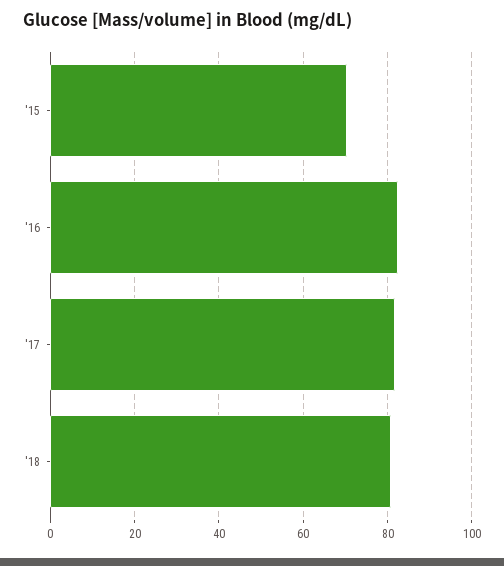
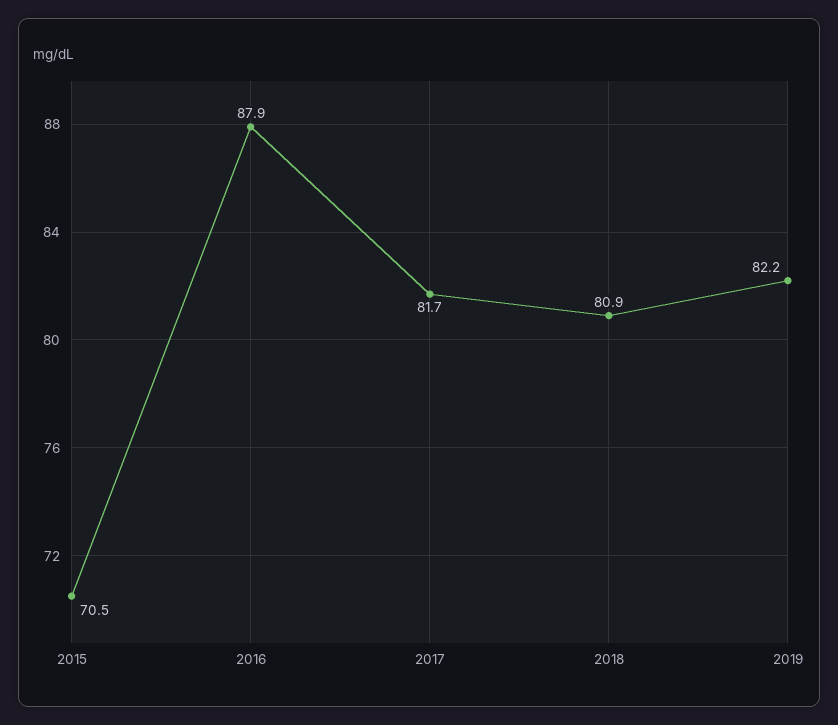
'16: 82 -> 87.9
2019: none -> 82.2

